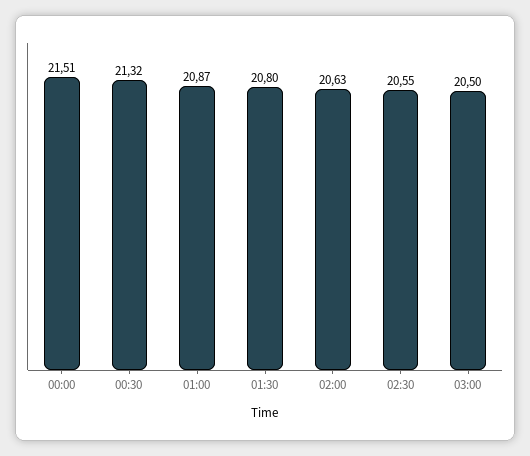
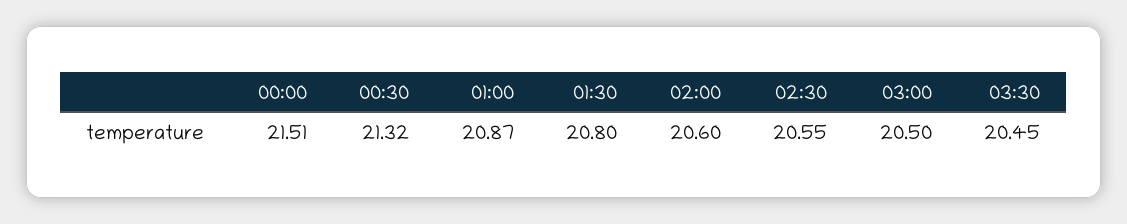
02:00: 20.63 -> 20.6
03:30: none -> 20.45

